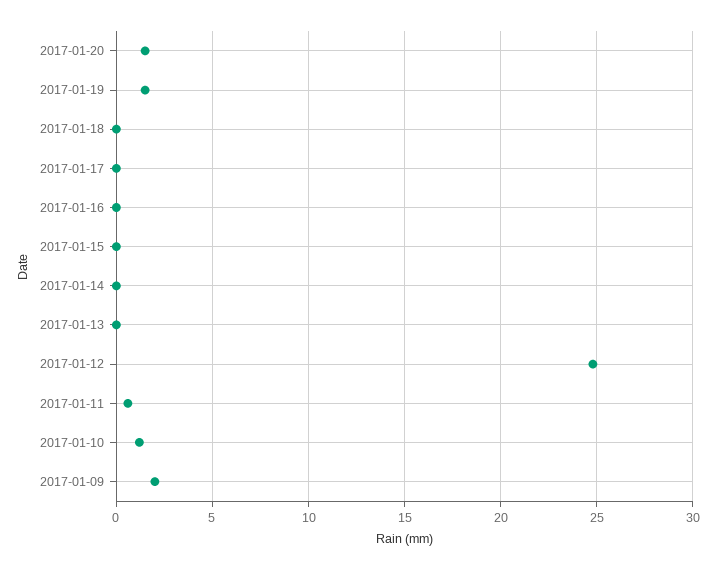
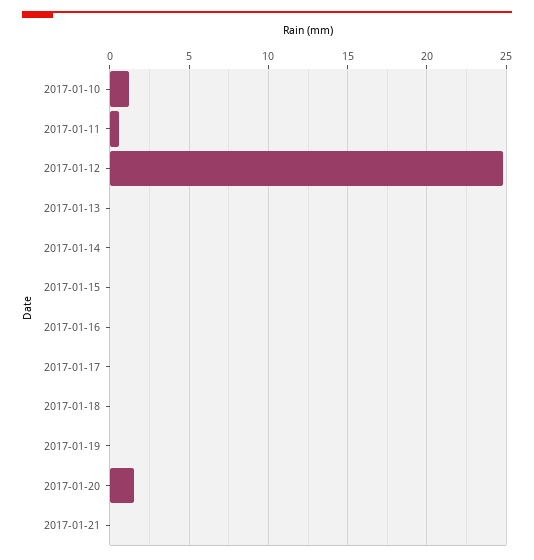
2017-01-19: 1.5 -> 0
2017-01-09: 2 -> none
2017-01-21: none -> 0

